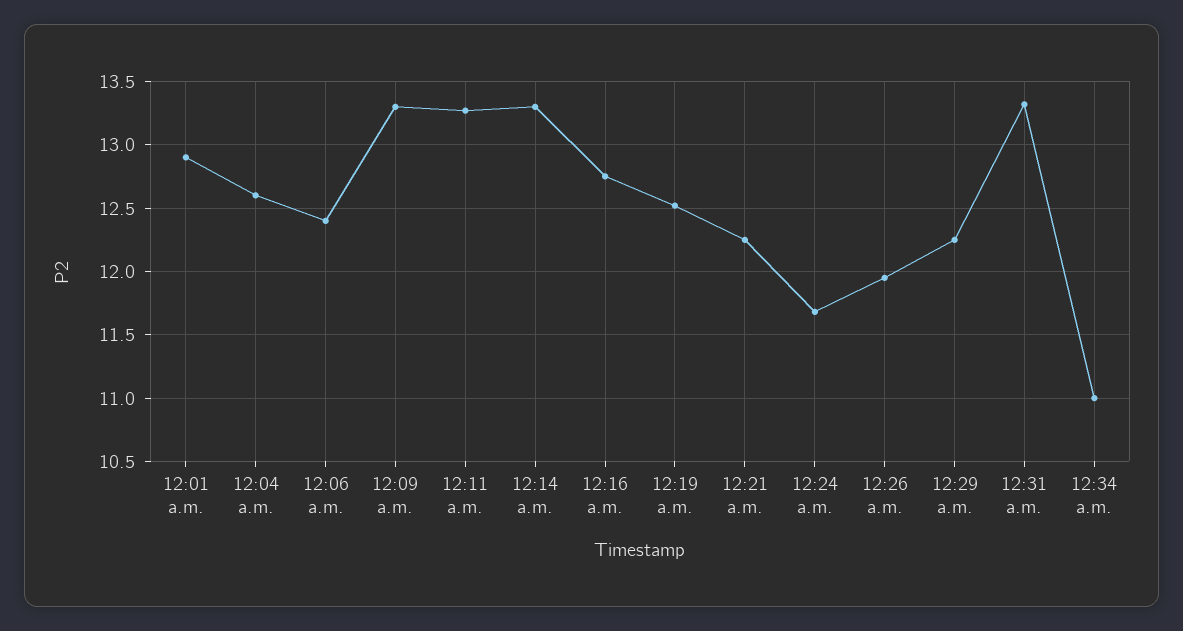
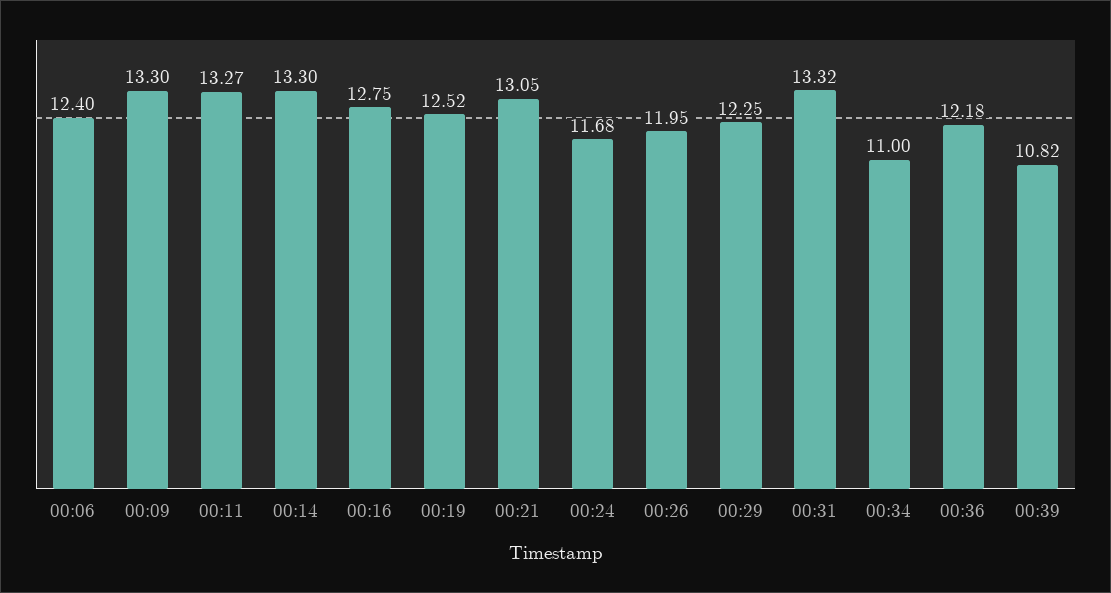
12:01 a.m.: 12.9 -> none
12:04 a.m.: 12.6 -> none
12:21 a.m.: 12.25 -> 13.05
00:36: none -> 12.18
00:39: none -> 10.82

